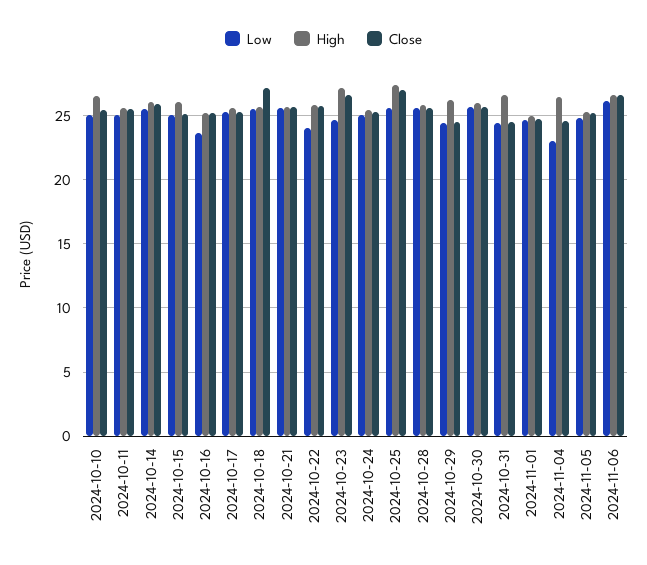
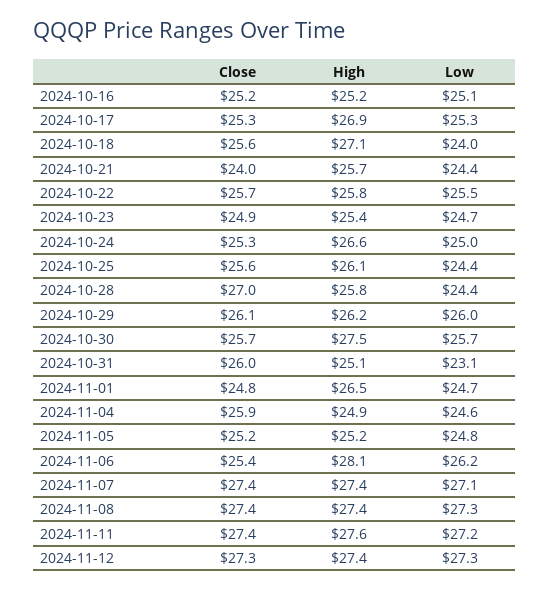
Low, 2024-10-10: 25 -> none
High, 2024-10-10: 26.5 -> none
Close, 2024-10-10: 25.5 -> none
Low, 2024-10-11: 25 -> none
High, 2024-10-11: 25.5 -> none
Close, 2024-10-11: 25.5 -> none
Low, 2024-10-14: 25.5 -> none
High, 2024-10-14: 26 -> none
Close, 2024-10-14: 26 -> none
Low, 2024-10-15: 25 -> none
High, 2024-10-15: 26 -> none
Close, 2024-10-15: 25 -> none
Low, 2024-10-16: 23.5 -> 25.1
High, 2024-10-17: 25.5 -> 26.9
Low, 2024-10-18: 25.5 -> 24
High, 2024-10-18: 25.5 -> 27.1
Close, 2024-10-18: 27 -> 25.6
Low, 2024-10-21: 25.5 -> 24.4
Close, 2024-10-21: 25.5 -> 24
Low, 2024-10-22: 24 -> 25.5
High, 2024-10-23: 27 -> 25.4
Close, 2024-10-23: 26.5 -> 24.9
High, 2024-10-24: 25.5 -> 26.6
Low, 2024-10-25: 25.5 -> 24.4
High, 2024-10-25: 27.5 -> 26.1
Close, 2024-10-25: 27 -> 25.6
Low, 2024-10-28: 25.5 -> 24.4
Close, 2024-10-28: 25.5 -> 27
Low, 2024-10-29: 24.5 -> 26
Close, 2024-10-29: 24.5 -> 26.1
High, 2024-10-30: 26 -> 27.5
Low, 2024-10-31: 24.5 -> 23.1
High, 2024-10-31: 26.5 -> 25.1
Close, 2024-10-31: 24.5 -> 26
High, 2024-11-01: 25 -> 26.5
Low, 2024-11-04: 23 -> 24.6
High, 2024-11-04: 26.5 -> 24.9
Close, 2024-11-04: 24.5 -> 25.9
High, 2024-11-06: 26.5 -> 28.1
Close, 2024-11-06: 26.5 -> 25.4
Close, 2024-11-07: none -> 27.4
High, 2024-11-07: none -> 27.4
Low, 2024-11-07: none -> 27.1
Close, 2024-11-08: none -> 27.4
High, 2024-11-08: none -> 27.4
Low, 2024-11-08: none -> 27.3
Close, 2024-11-11: none -> 27.4
High, 2024-11-11: none -> 27.6
Low, 2024-11-11: none -> 27.2
Close, 2024-11-12: none -> 27.3
High, 2024-11-12: none -> 27.4
Low, 2024-11-12: none -> 27.3

